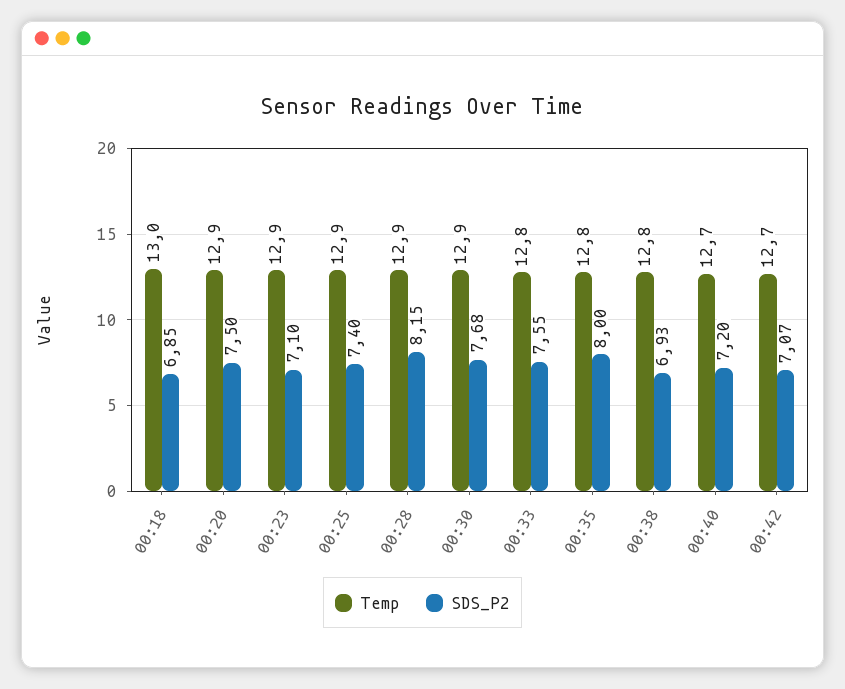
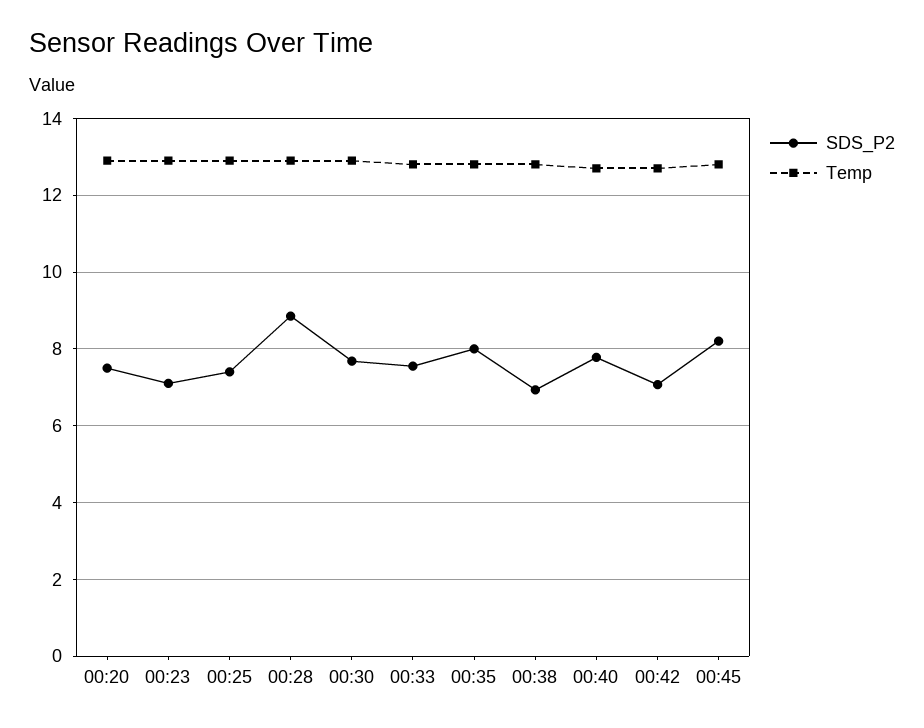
Temp, 00:18: 13 -> none
SDS_P2, 00:18: 6.85 -> none
SDS_P2, 00:28: 8.15 -> 8.8
SDS_P2, 00:40: 7.2 -> 7.8
SDS_P2, 00:45: none -> 8.2
Temp, 00:45: none -> 12.8

